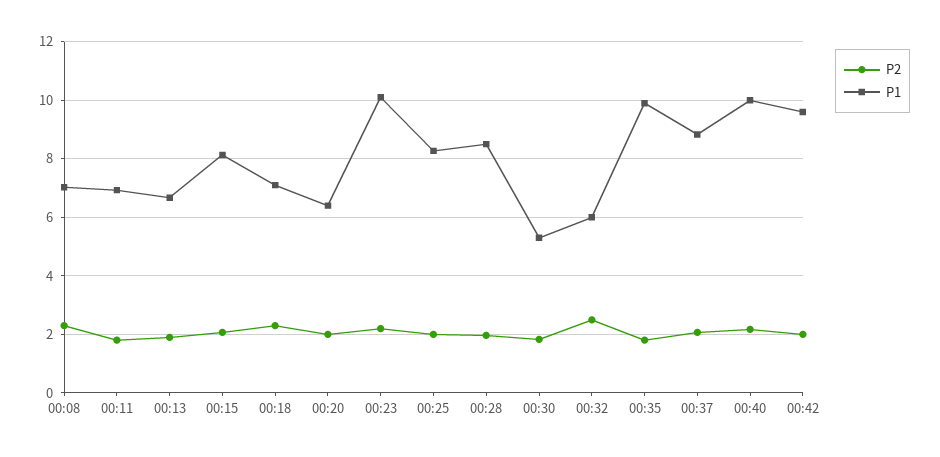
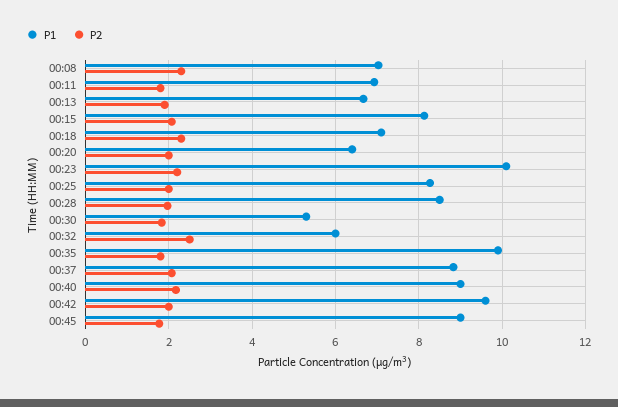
P1, 00:40: 10 -> 9
P1, 00:45: none -> 9
P2, 00:45: none -> 1.8

